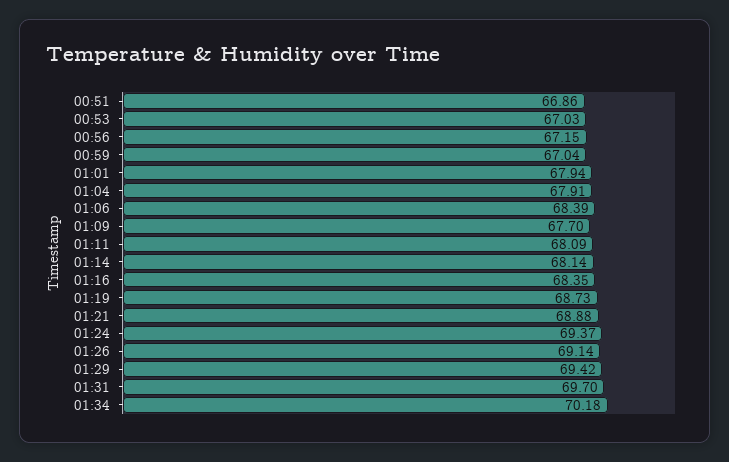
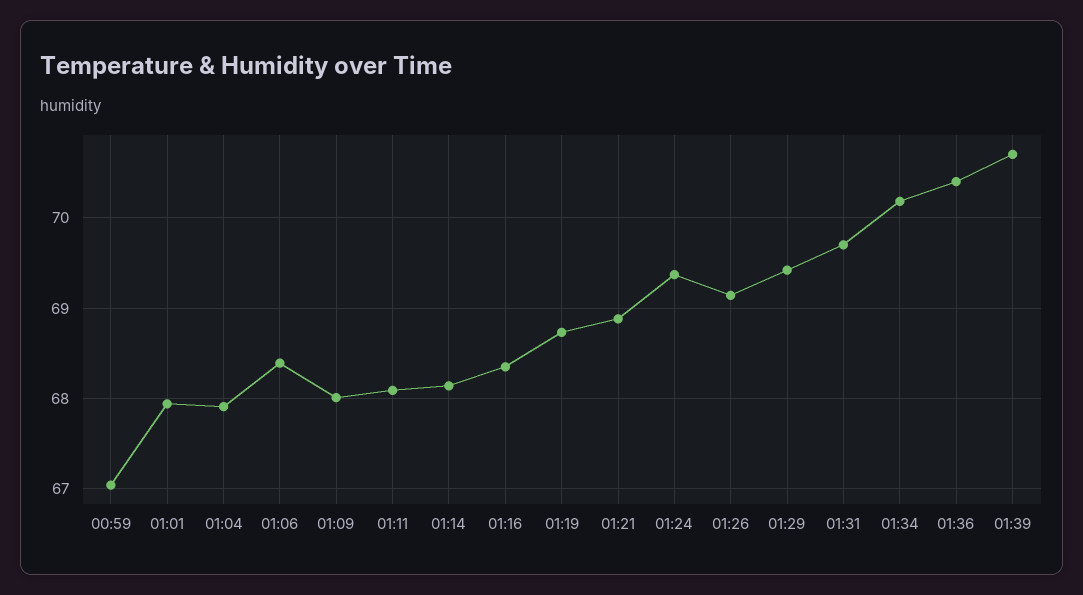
00:51: 66.86 -> none
00:53: 67.03 -> none
00:56: 67.15 -> none
01:09: 67.7 -> 68
01:36: none -> 70.4
01:39: none -> 70.7

